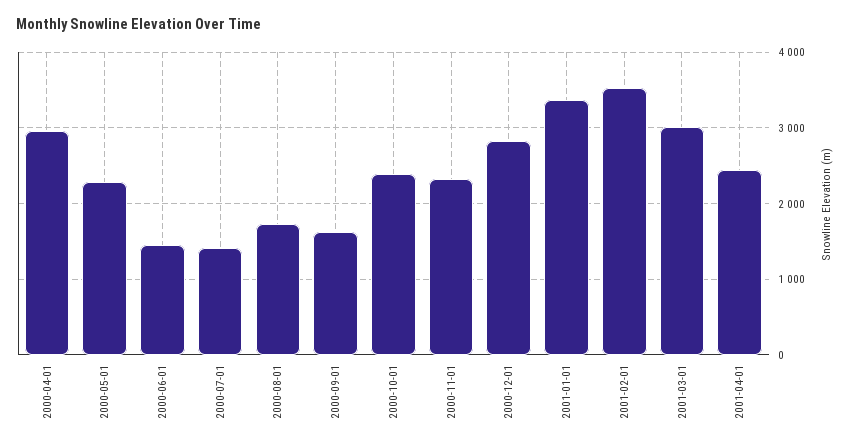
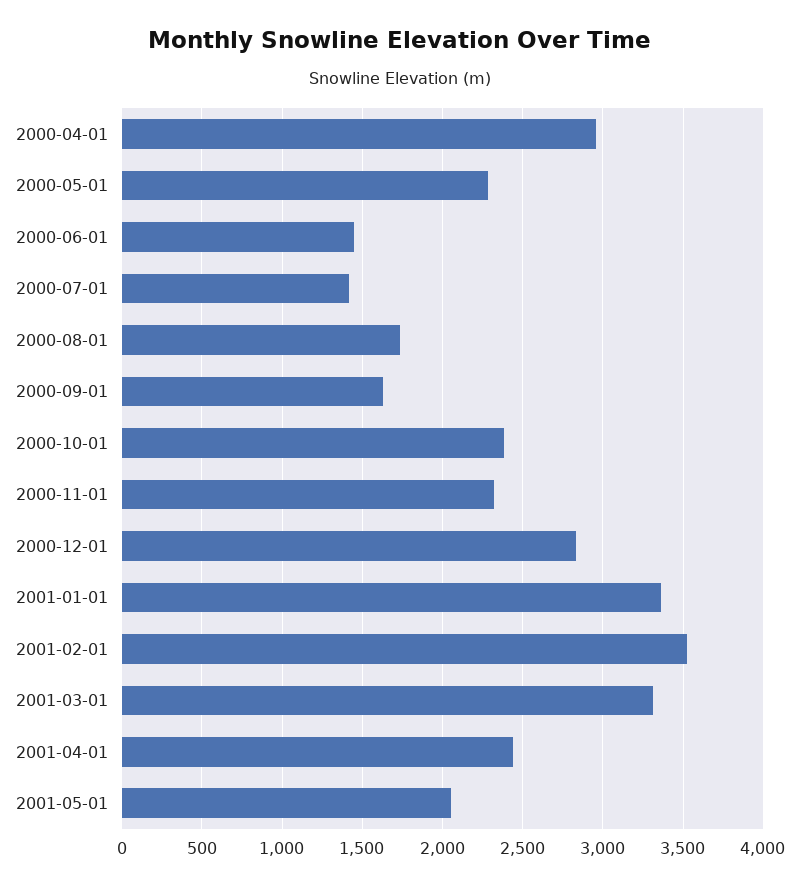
2001-03-01: 3000 -> 3300
2001-05-01: none -> 2050

